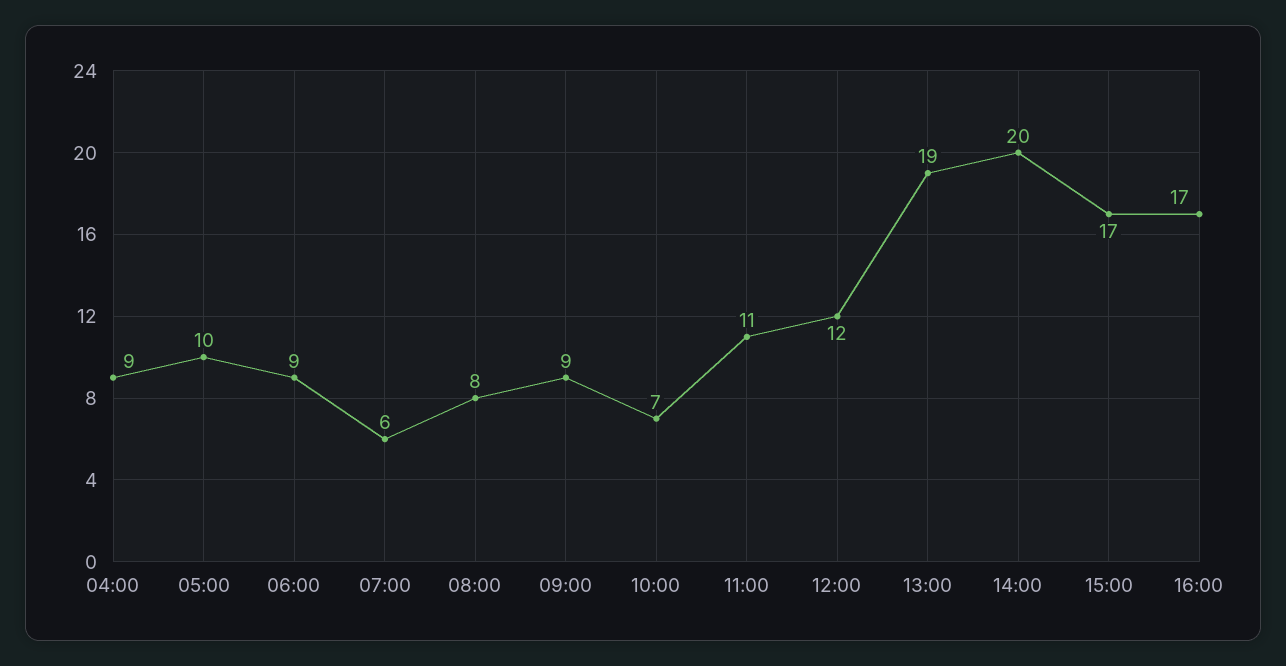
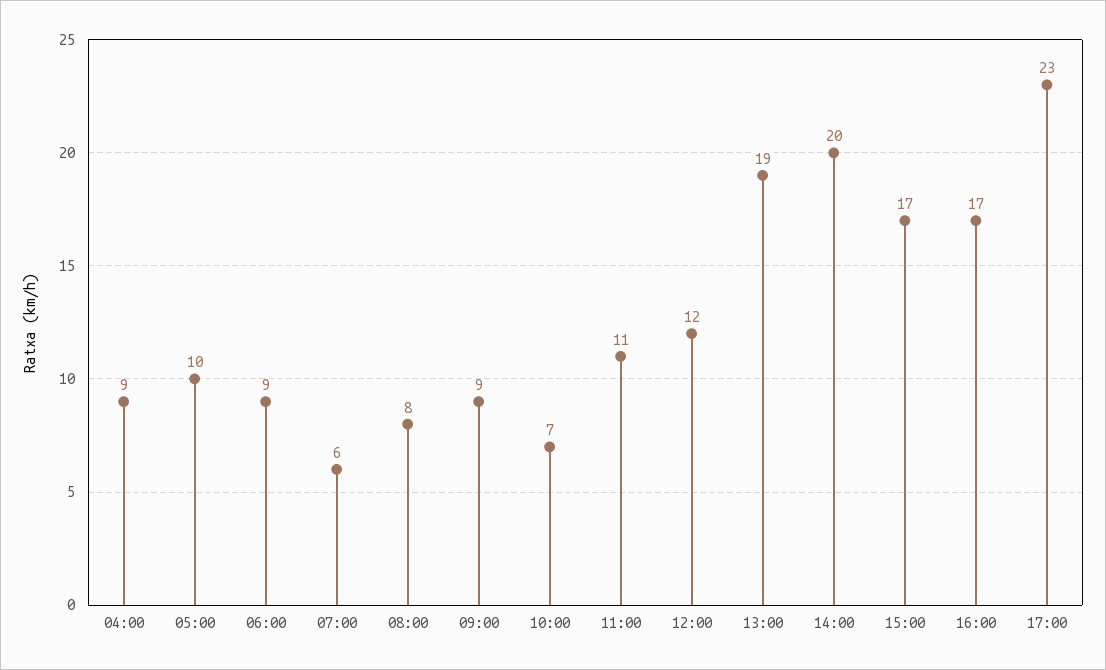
17:00: none -> 23

